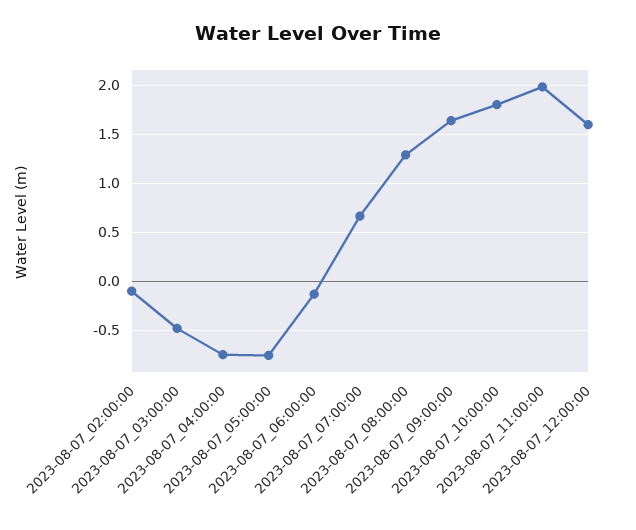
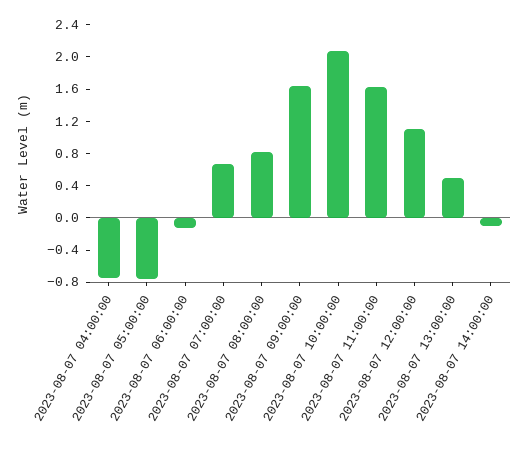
2023-08-07_02:00:00: -0.1 -> none
2023-08-07_03:00:00: -0.5 -> none
2023-08-07_08:00:00: 1.3 -> 0.8
2023-08-07_10:00:00: 1.8 -> 2.1
2023-08-07_11:00:00: 2 -> 1.6
2023-08-07_12:00:00: 1.6 -> 1.1
2023-08-07 13:00:00: none -> 0.5
2023-08-07 14:00:00: none -> -0.1

